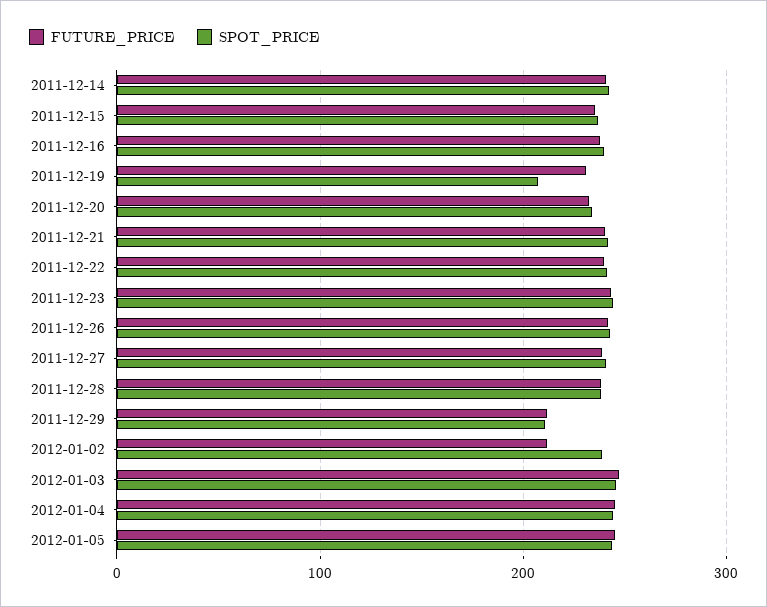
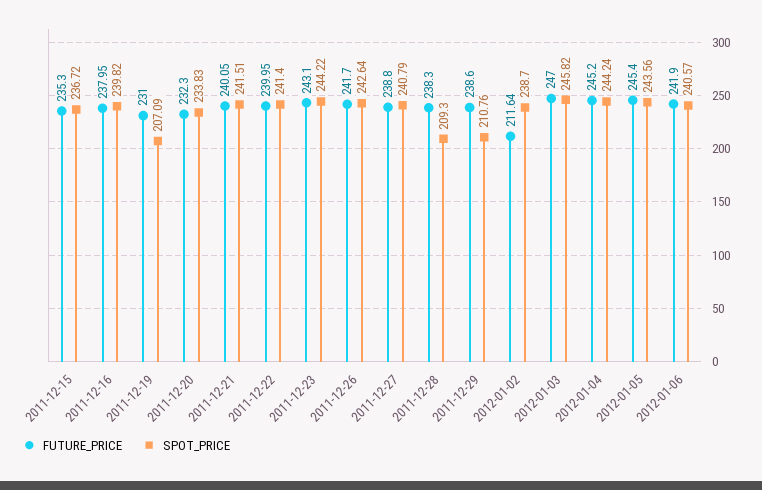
FUTURE_PRICE, 2011-12-14: 240 -> none
SPOT_PRICE, 2011-12-14: 240 -> none
SPOT_PRICE, 2011-12-28: 240 -> 209.3
FUTURE_PRICE, 2011-12-29: 210 -> 238.6
FUTURE_PRICE, 2012-01-06: none -> 241.9
SPOT_PRICE, 2012-01-06: none -> 240.57

